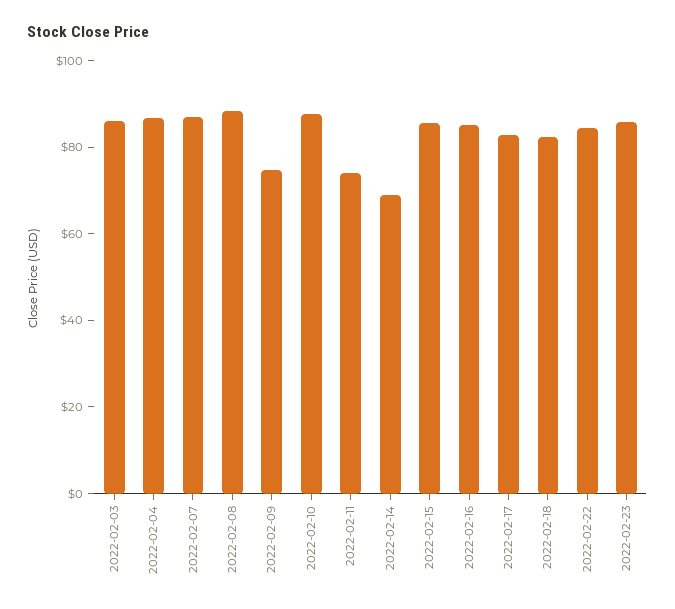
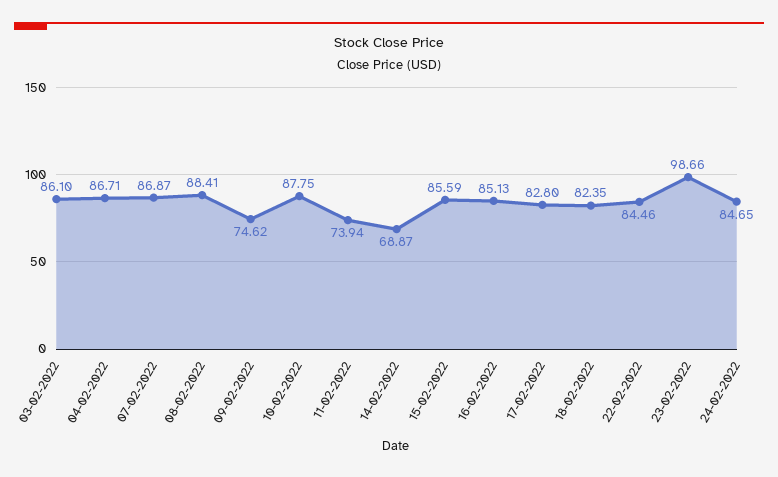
2022-02-23: 85 -> 98.66
24-02-2022: none -> 84.65

